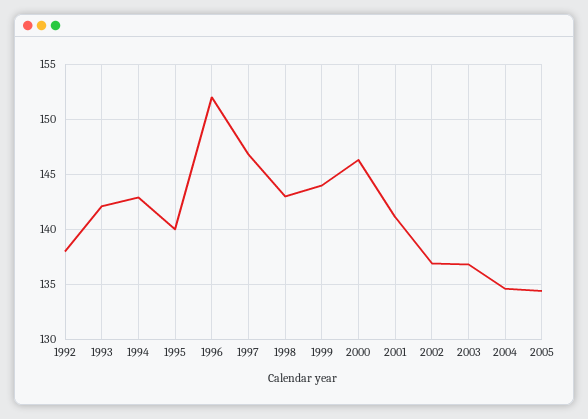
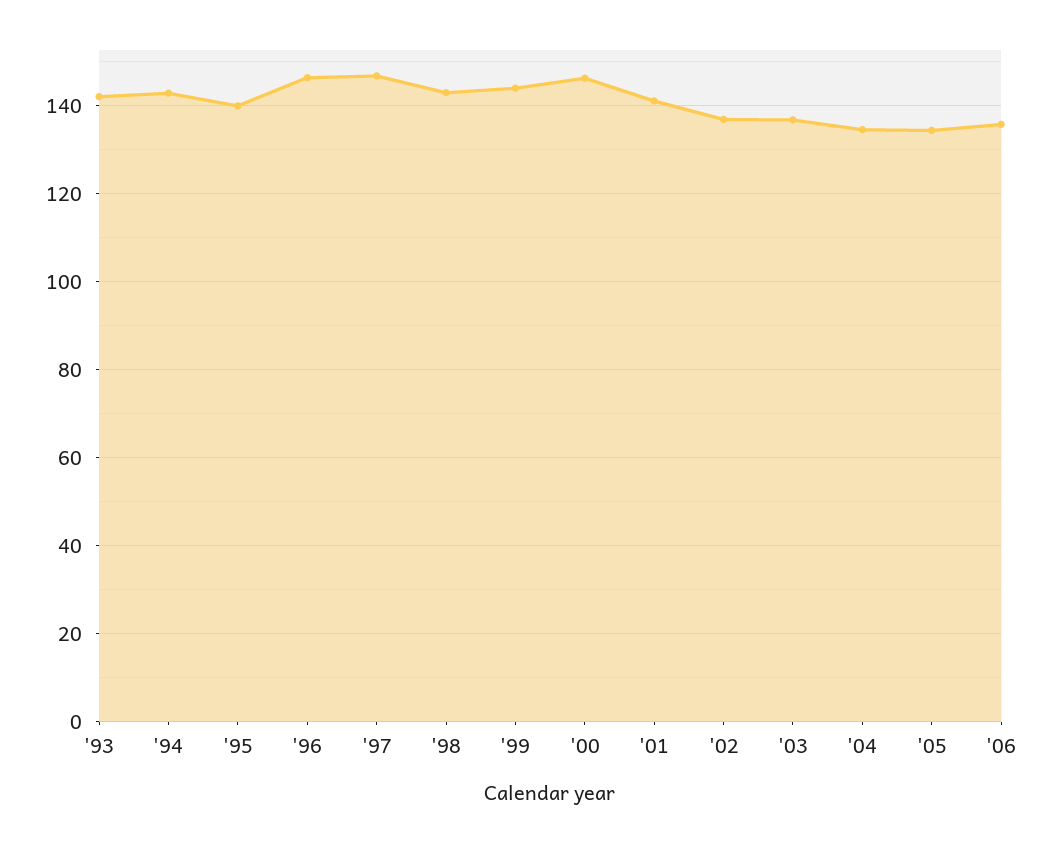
1992: 138 -> none
1996: 152 -> 146
'06: none -> 136

